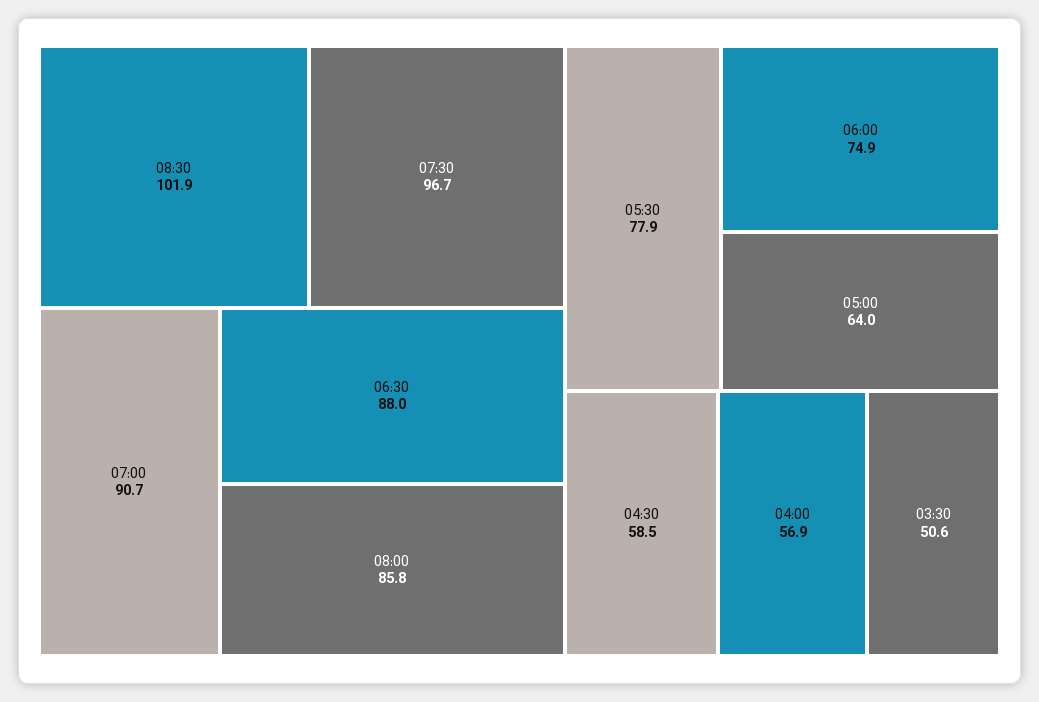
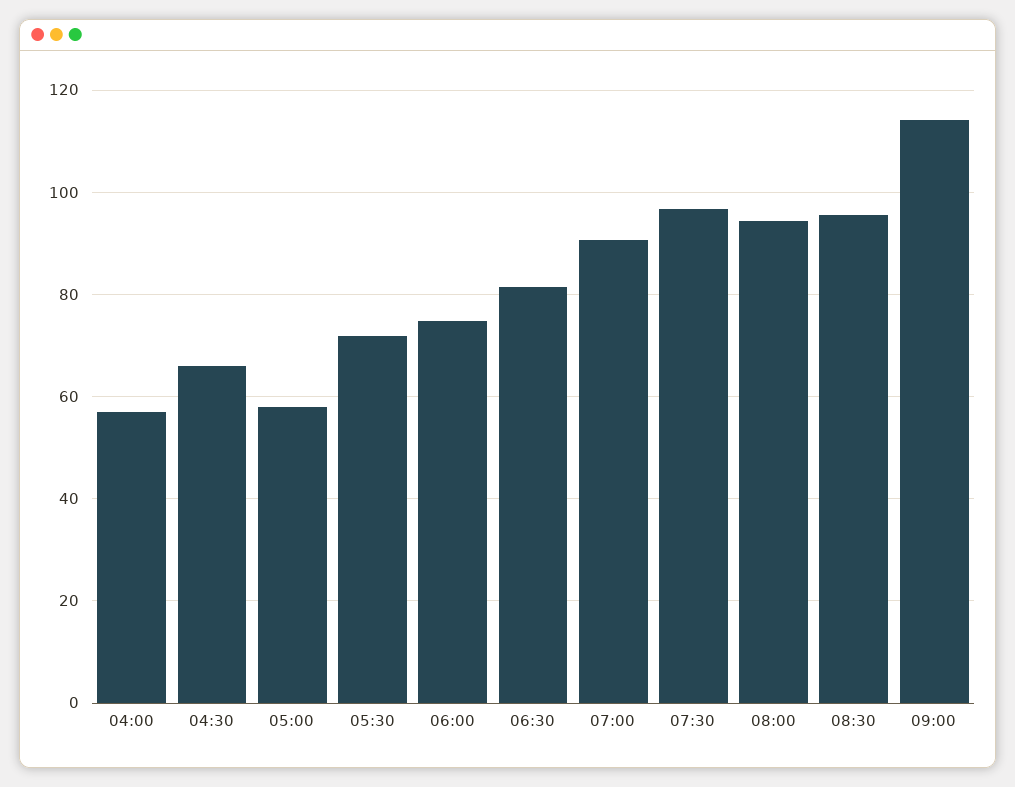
08:30: 101.9 -> 96
06:30: 88 -> 82
08:00: 85.8 -> 94
05:30: 77.9 -> 72
05:00: 64 -> 58
04:30: 58.5 -> 66
03:30: 50.6 -> none
09:00: none -> 114

